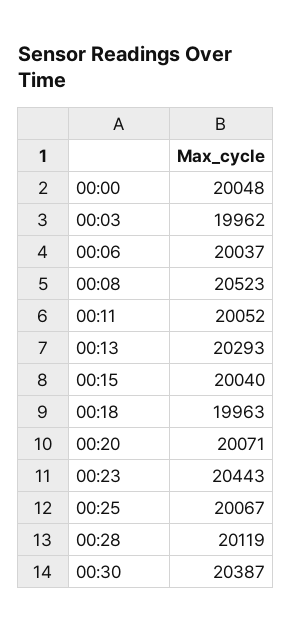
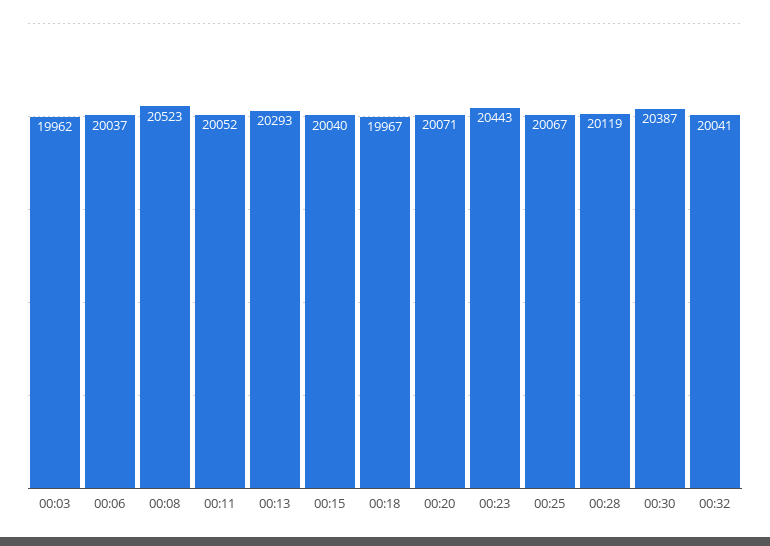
00:00: 20048 -> none
00:18: 19963 -> 19967
00:32: none -> 20041

